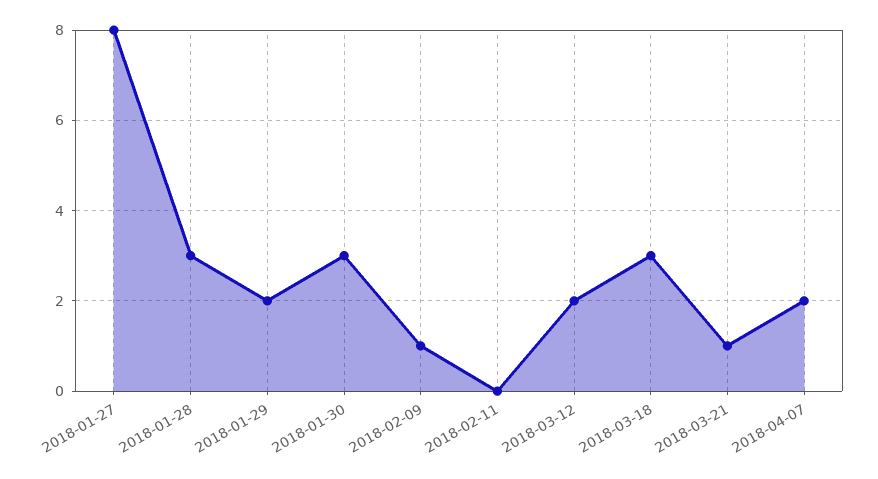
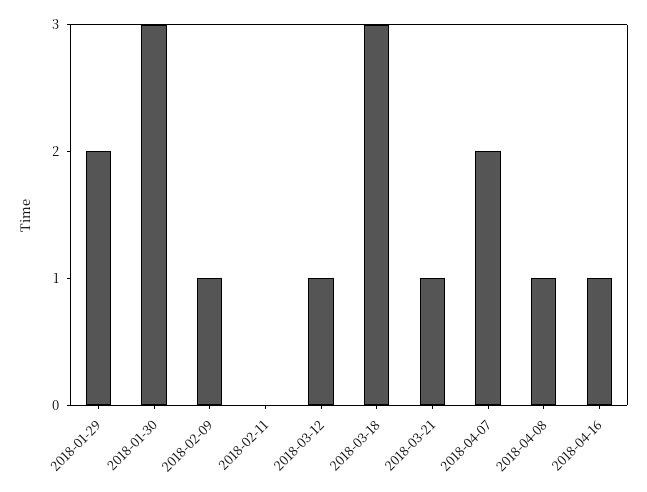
2018-01-27: 8 -> none
2018-01-28: 3 -> none
2018-03-12: 2 -> 1
2018-04-08: none -> 1
2018-04-16: none -> 1

